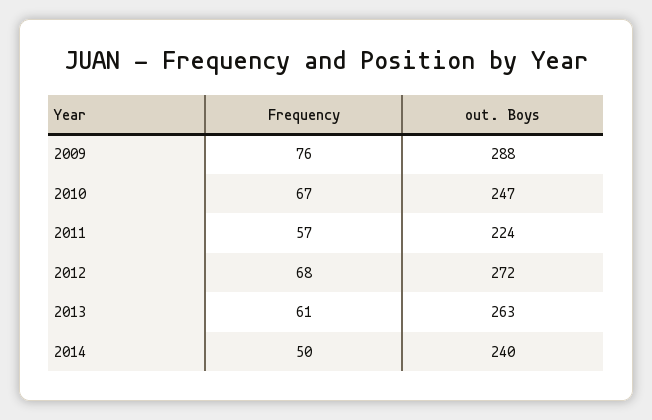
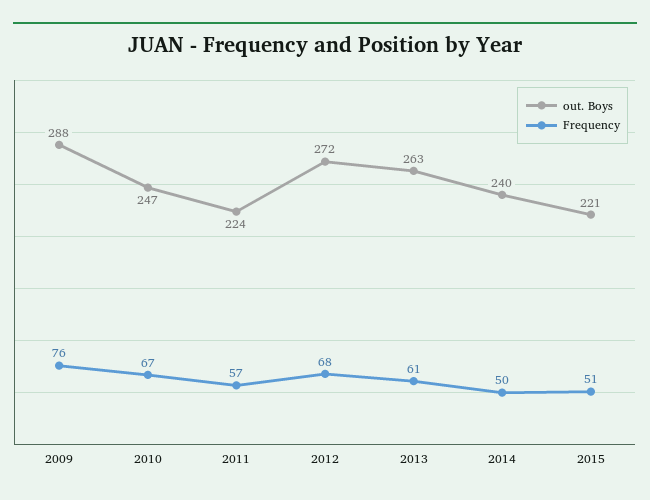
out. Boys, 2015: none -> 221
Frequency, 2015: none -> 51

